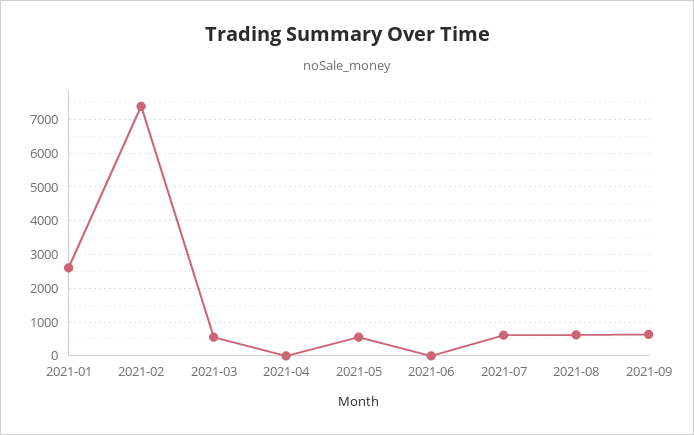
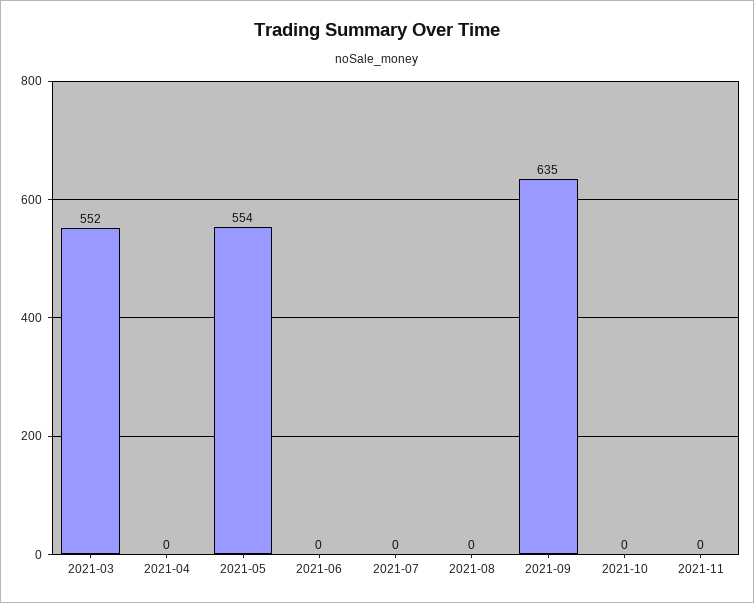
2021-01: 2600 -> none
2021-02: 7400 -> none
2021-07: 600 -> 0
2021-08: 600 -> 0
2021-10: none -> 0
2021-11: none -> 0

